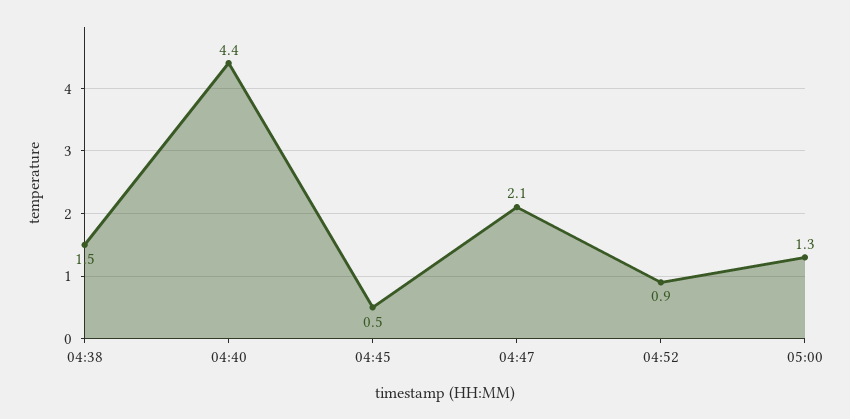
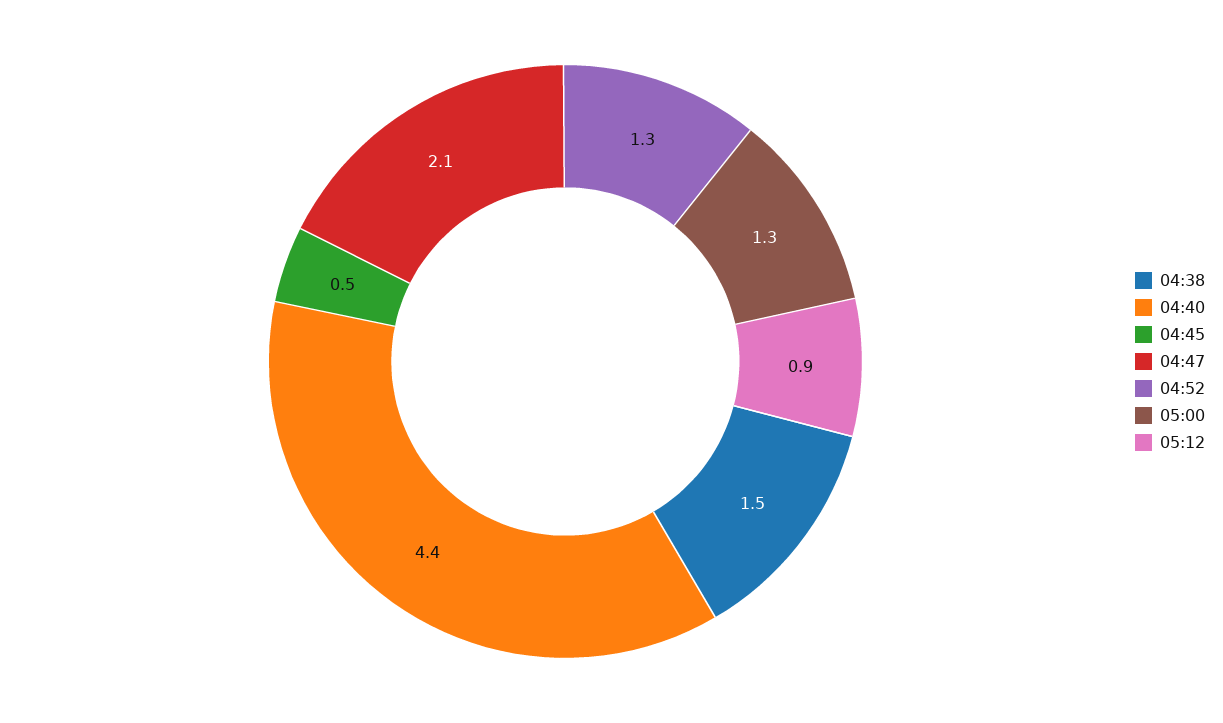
04:52: 0.9 -> 1.3
05:12: none -> 0.9

